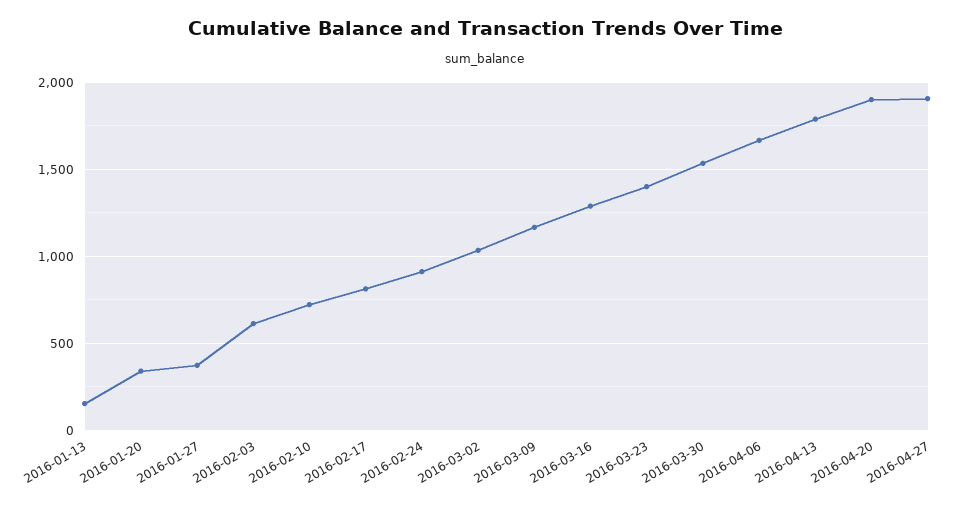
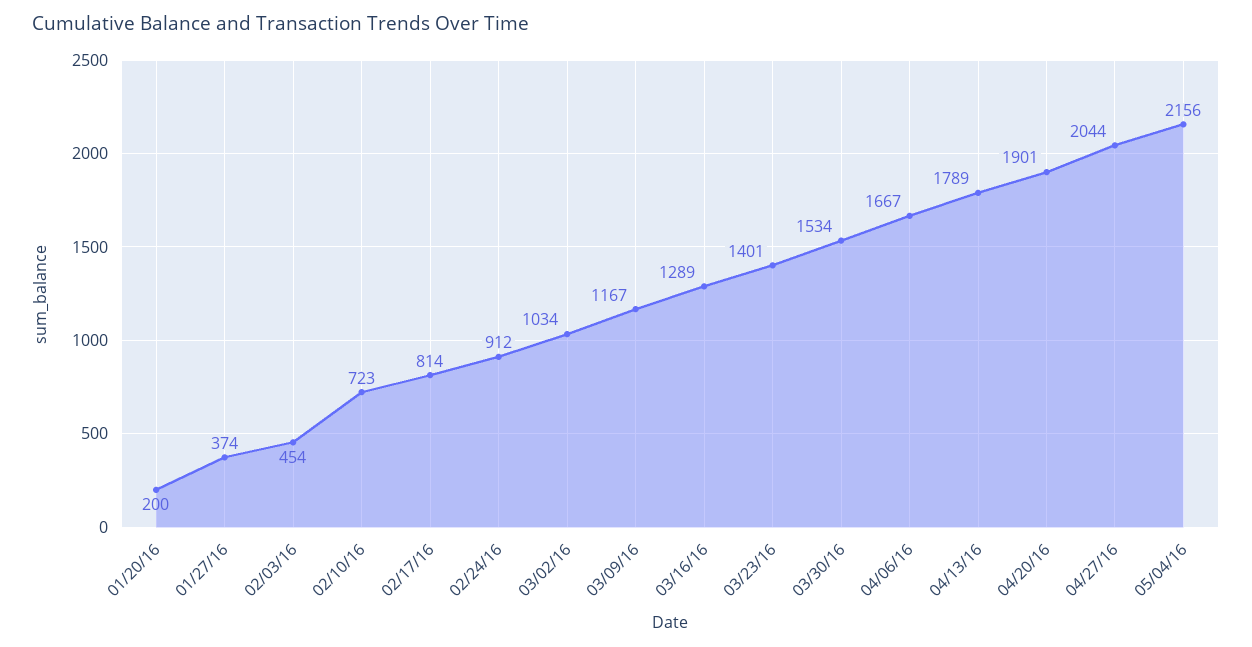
2016-01-13: 150 -> none
2016-01-20: 350 -> 200
2016-02-03: 600 -> 454
2016-04-27: 1900 -> 2044
05/04/16: none -> 2156

